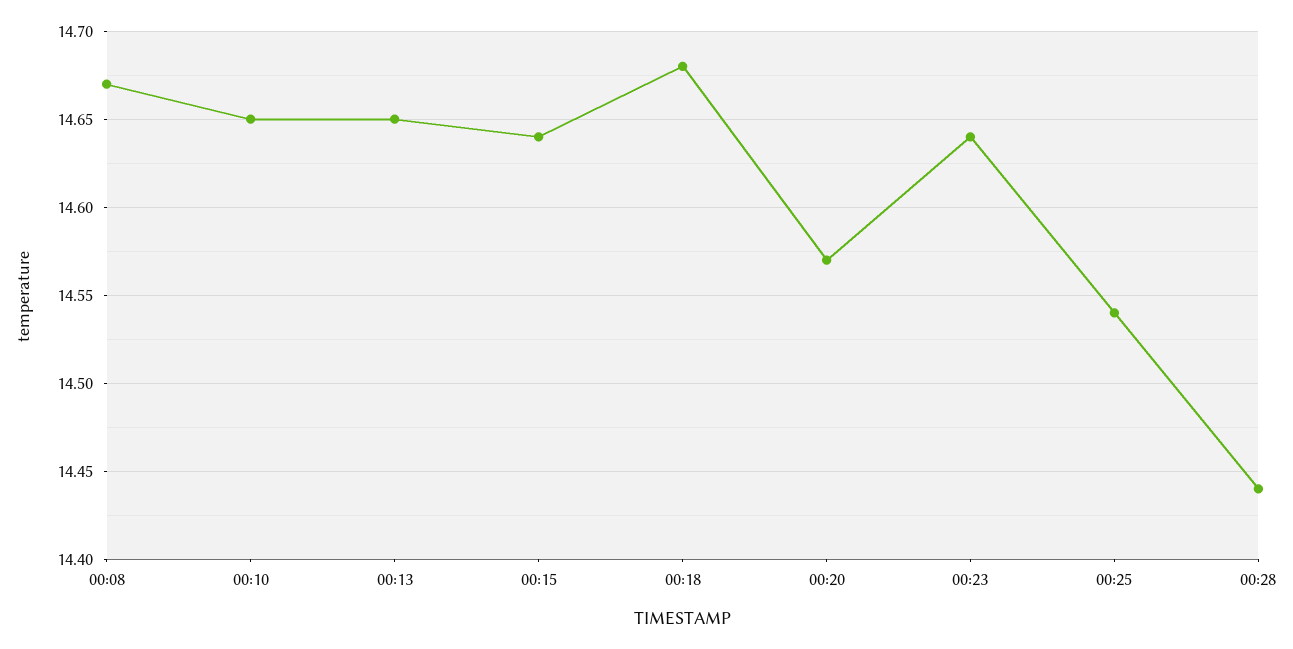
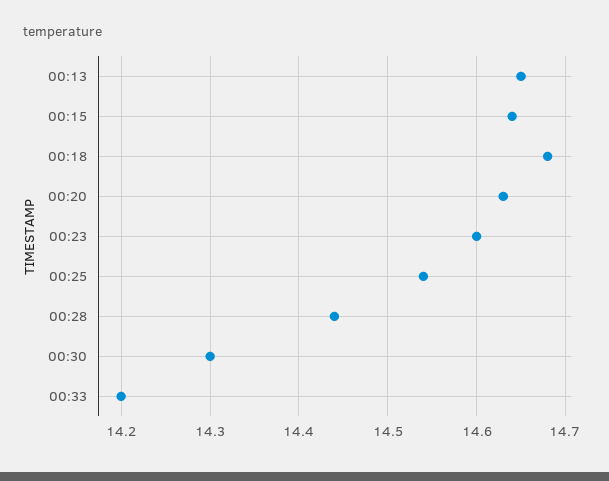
00:08: 14.67 -> none
00:10: 14.65 -> none
00:20: 14.57 -> 14.63
00:23: 14.64 -> 14.6
00:30: none -> 14.3
00:33: none -> 14.2

